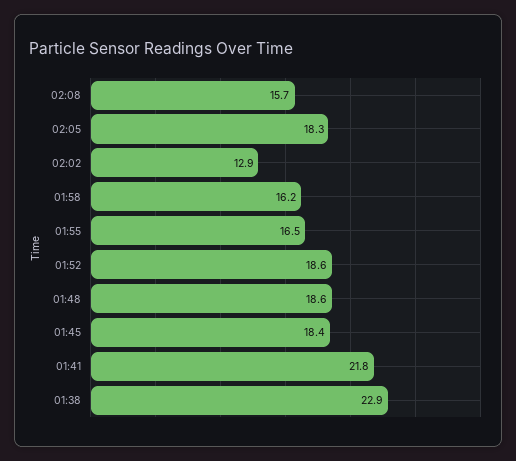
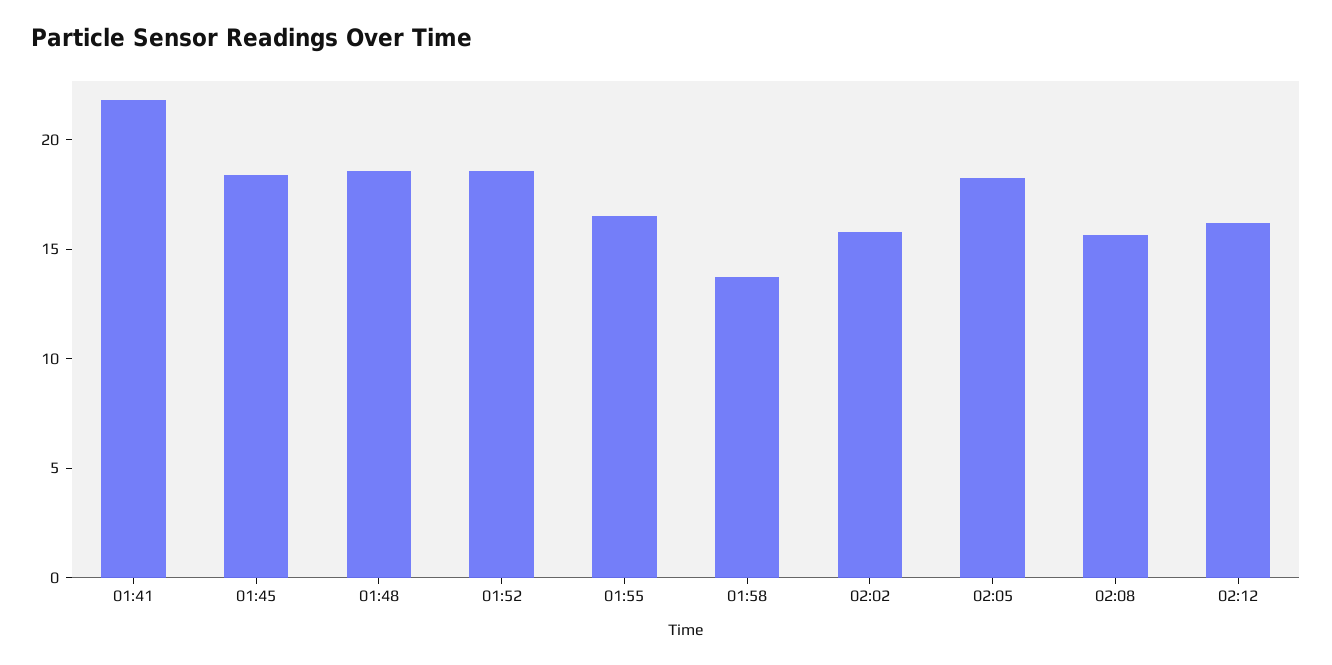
02:02: 12.9 -> 16
01:58: 16.2 -> 14
01:38: 22.9 -> none
02:12: none -> 16

